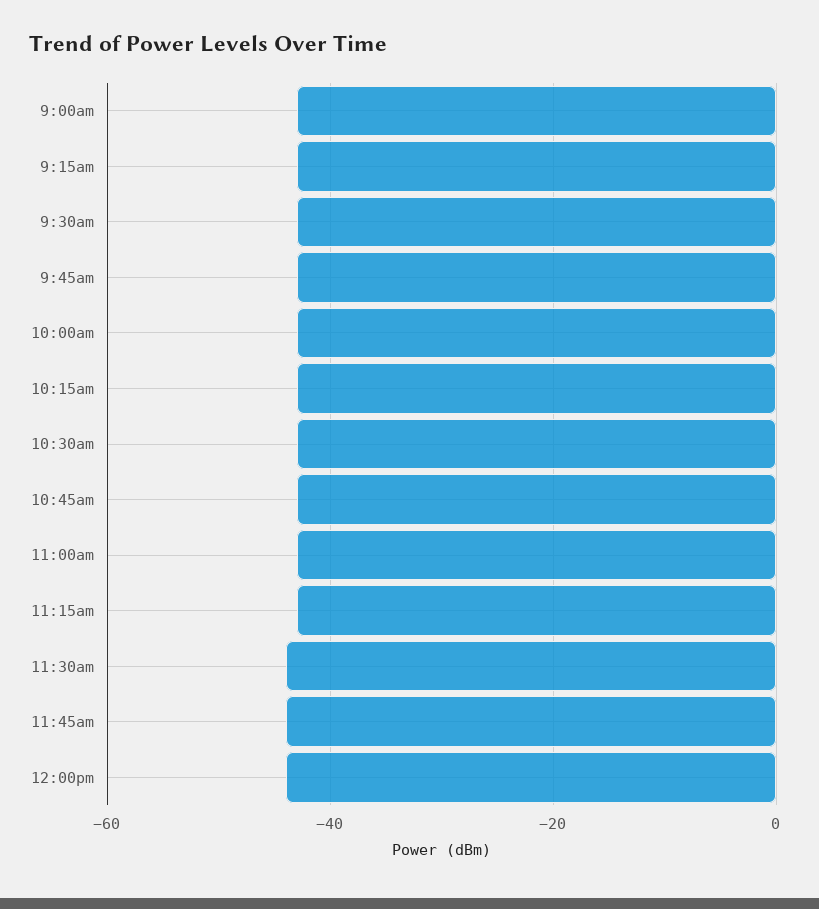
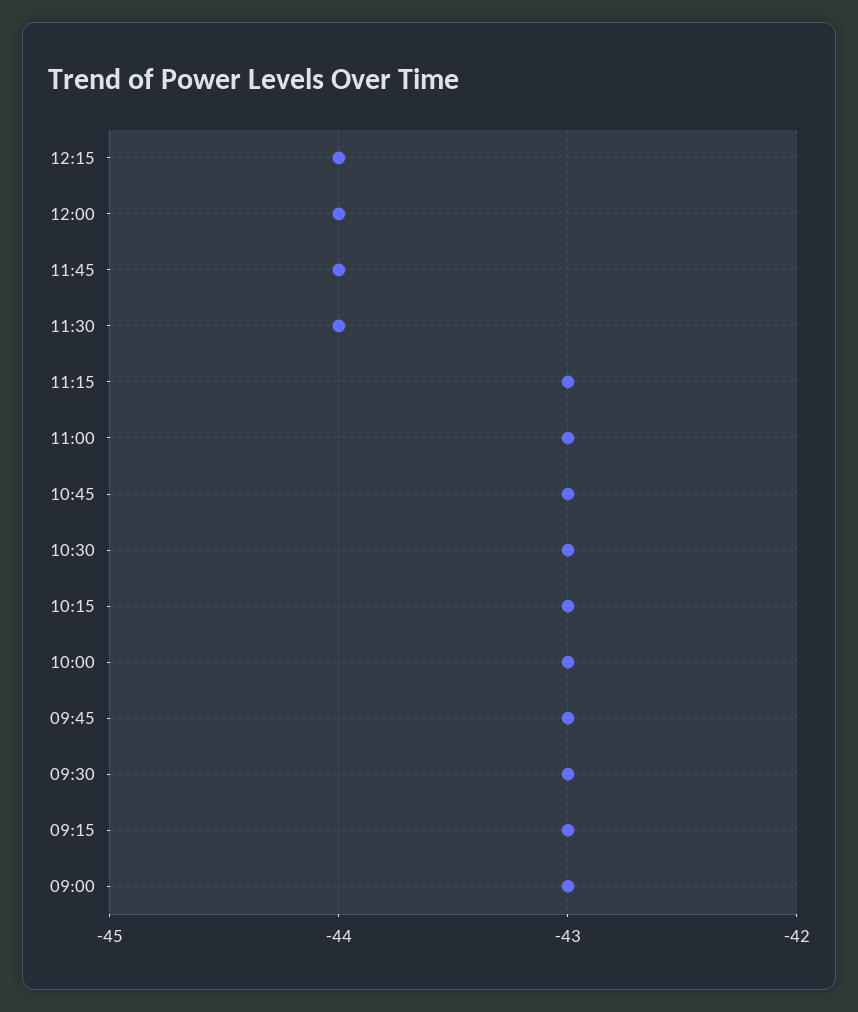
12:15: none -> -44

